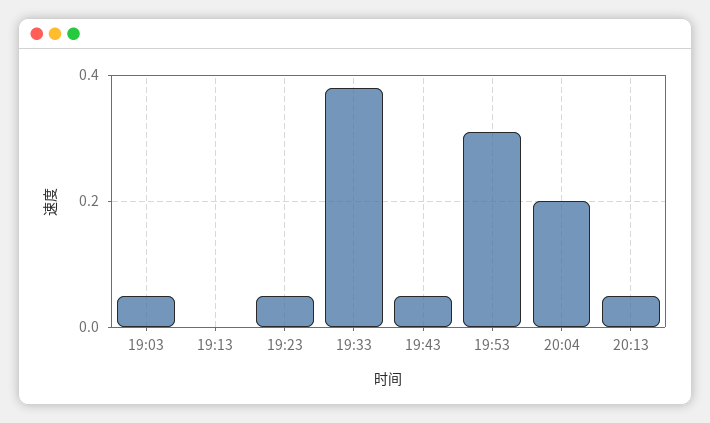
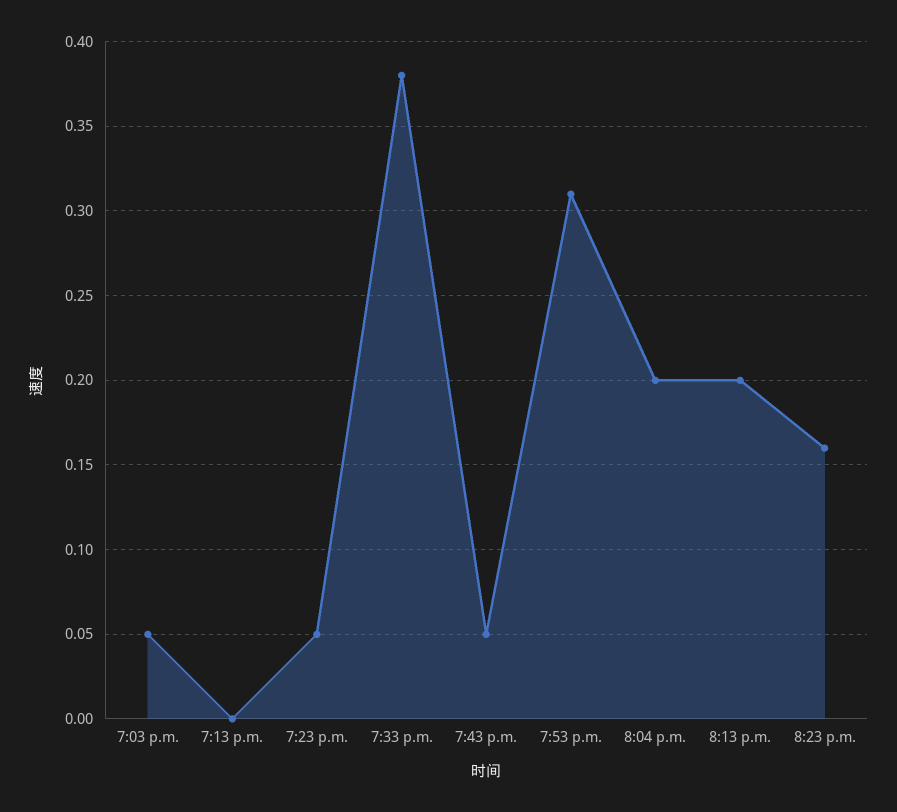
20:13: 0.05 -> 0.2
8:23 p.m.: none -> 0.16

